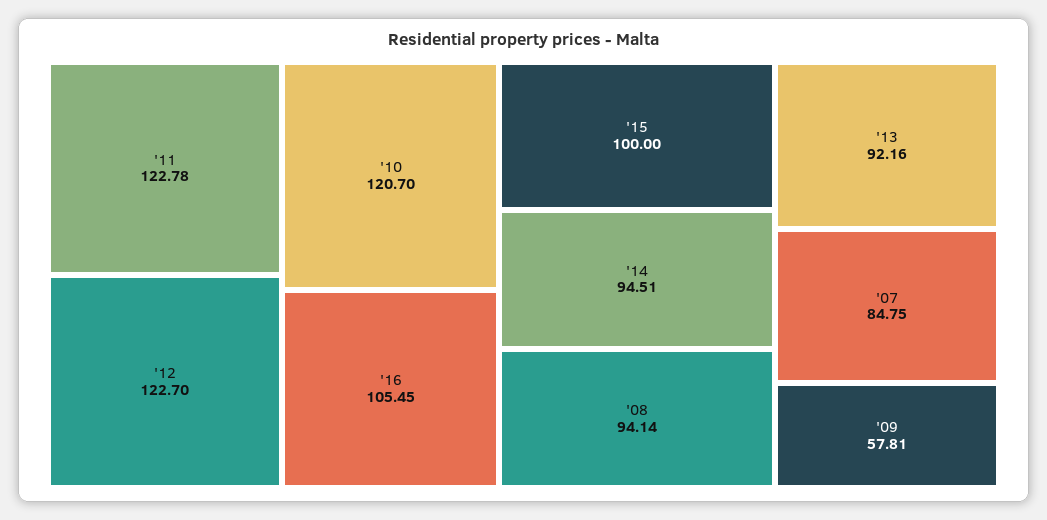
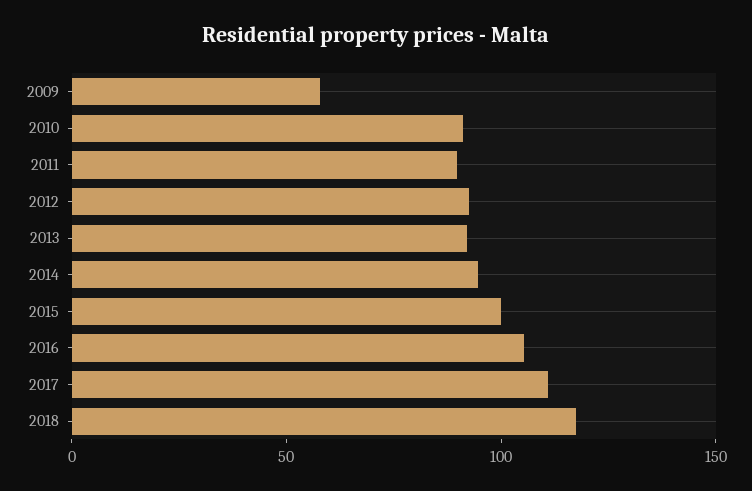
'11: 122.78 -> 90
'12: 122.7 -> 90
'10: 120.7 -> 90
'08: 94.14 -> none
'07: 84.75 -> none
2017: none -> 110
2018: none -> 120

